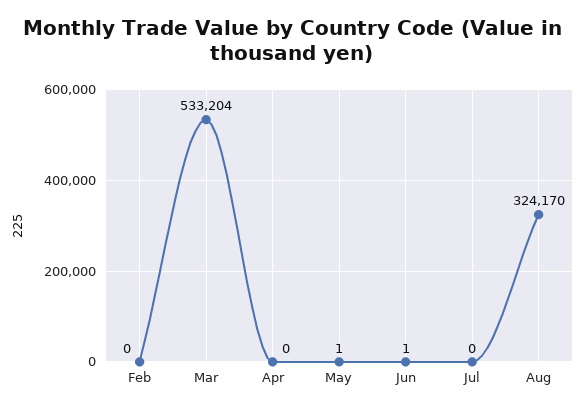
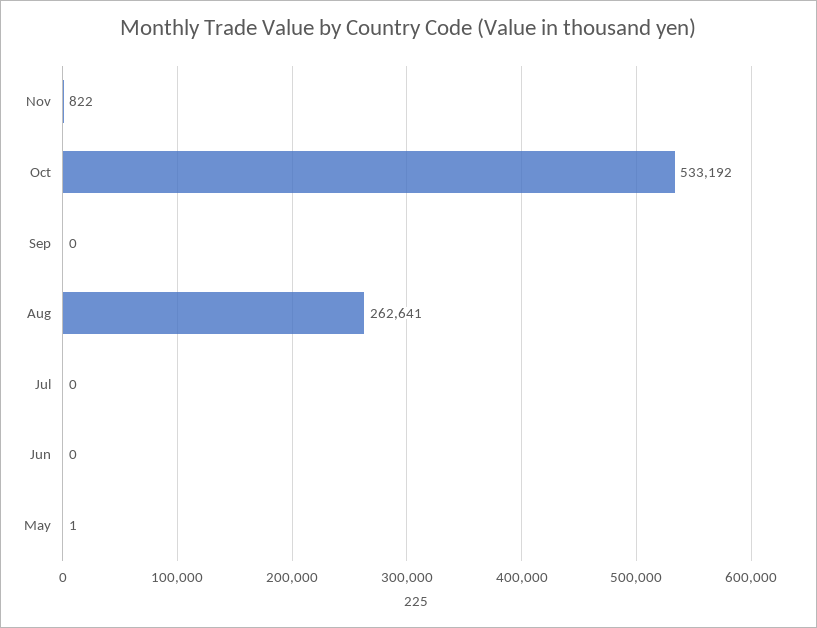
Feb: 0 -> none
Mar: 533204 -> none
Apr: 0 -> none
Jun: 1 -> 0
Aug: 324170 -> 262641
Nov: none -> 822
Oct: none -> 533192
Sep: none -> 0

